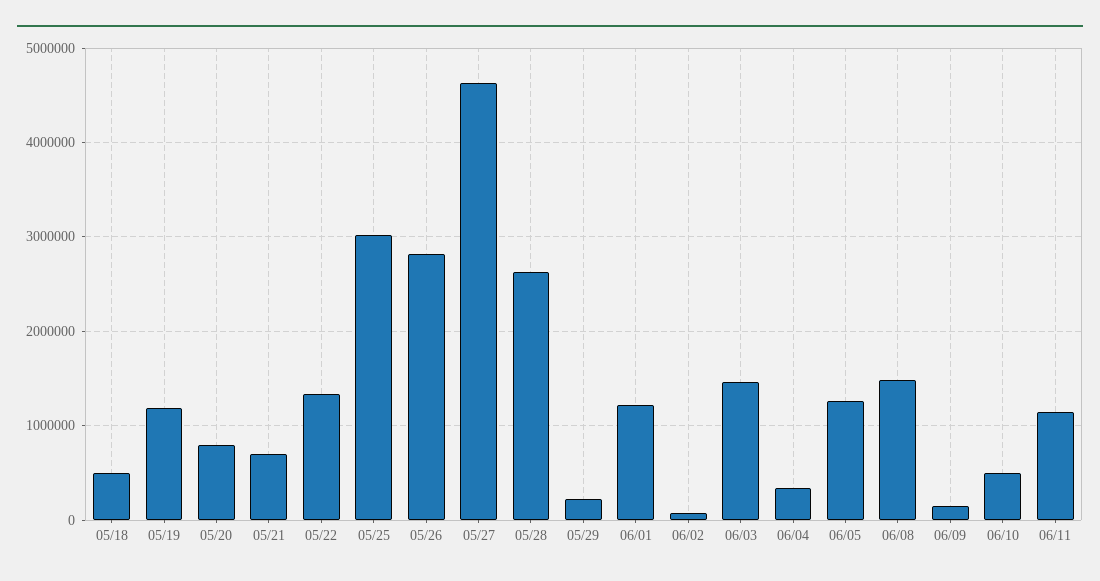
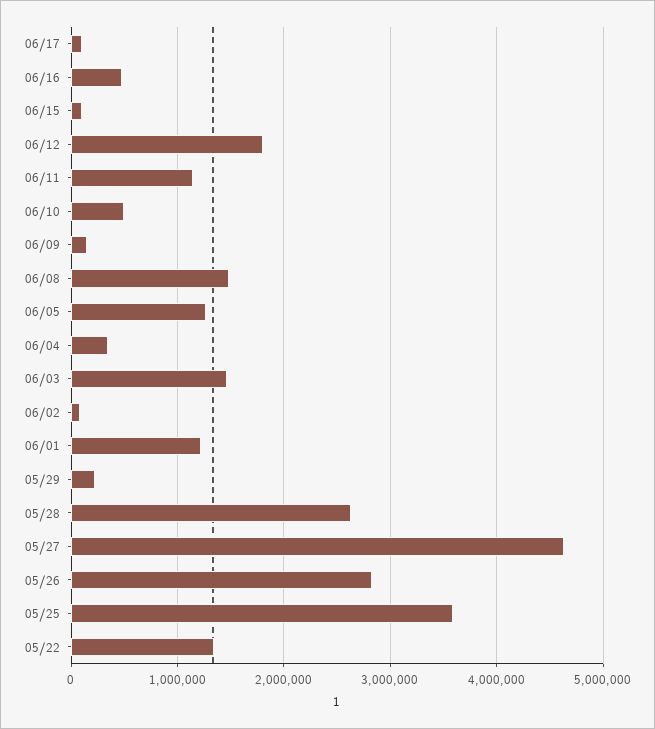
05/18: 500000 -> none
05/19: 1200000 -> none
05/20: 800000 -> none
05/21: 700000 -> none
05/25: 3000000 -> 3600000
06/17: none -> 100000
06/16: none -> 500000
06/15: none -> 100000
06/12: none -> 1800000

